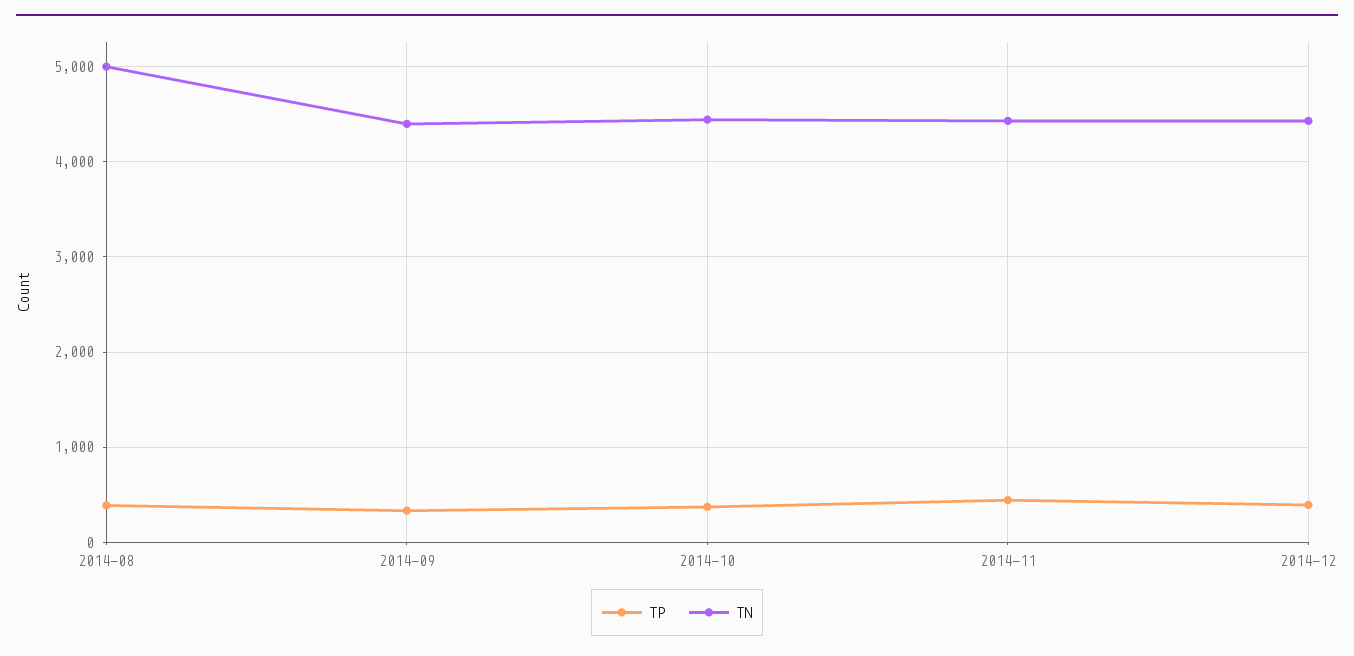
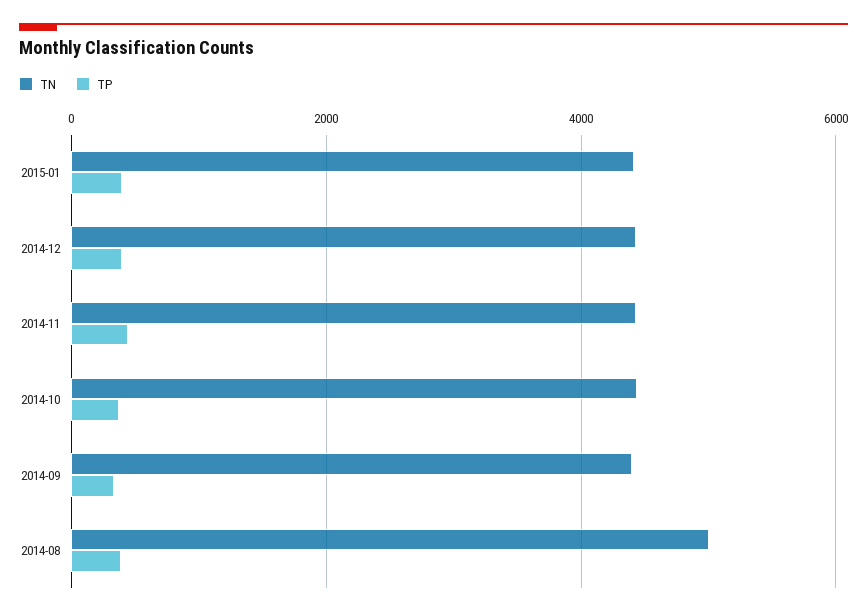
TN, 2015-01: none -> 4400
TP, 2015-01: none -> 400

